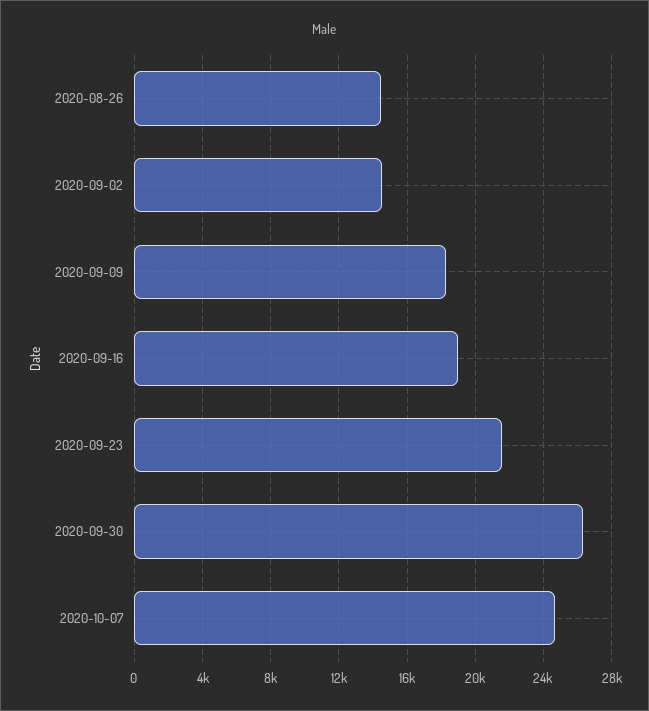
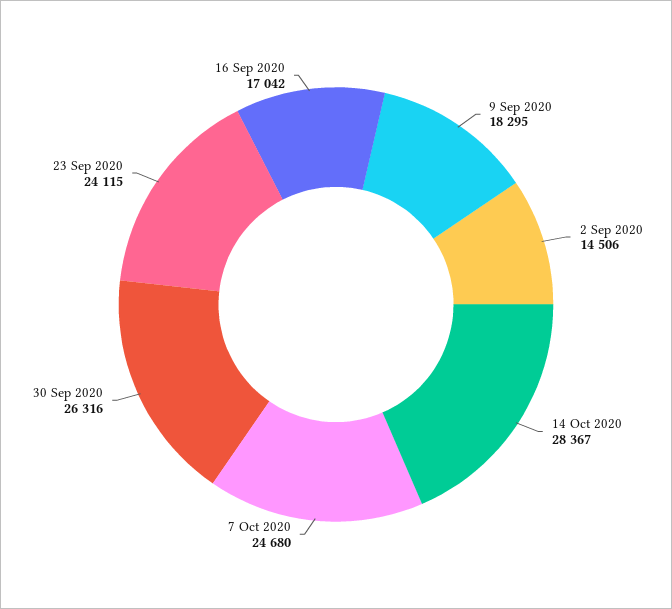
2020-08-26: 14500 -> none
2020-09-16: 19000 -> 17042
2020-09-23: 21500 -> 24115
14 Oct 2020: none -> 28367

